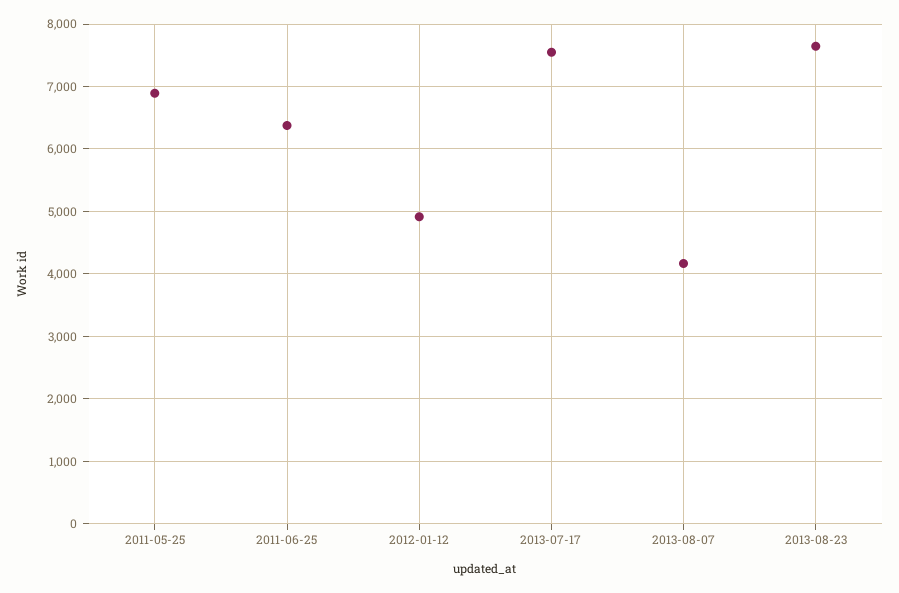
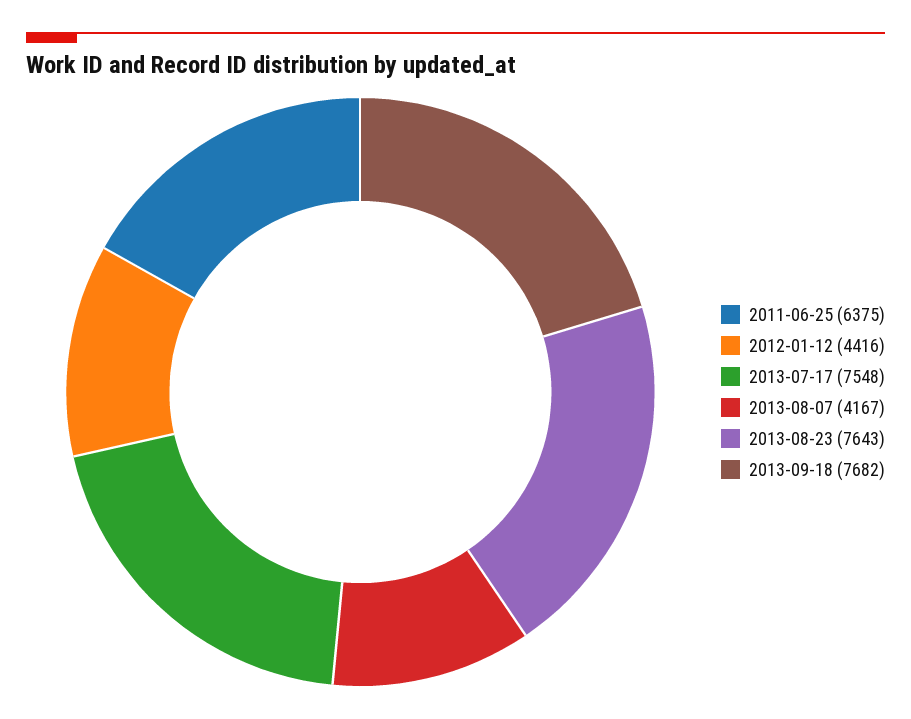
2011-05-25: 6900 -> none
2012-01-12: 4900 -> 4416
2013-09-18: none -> 7682

